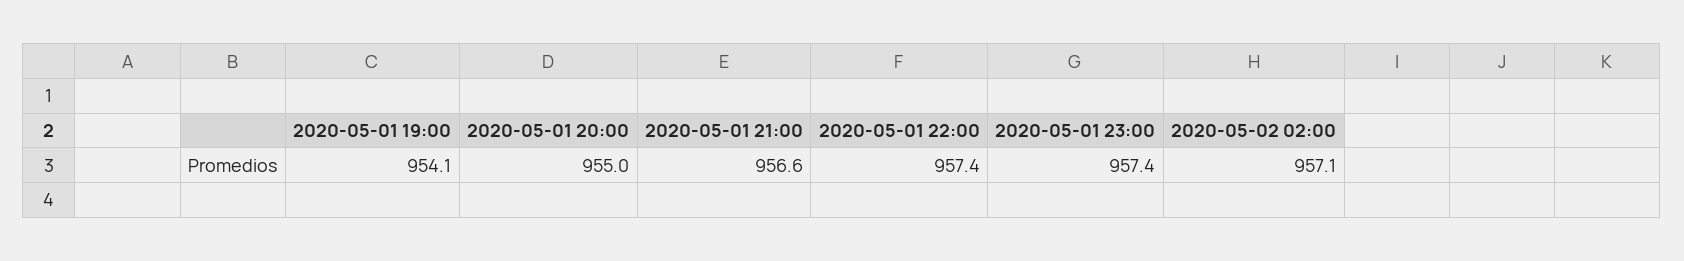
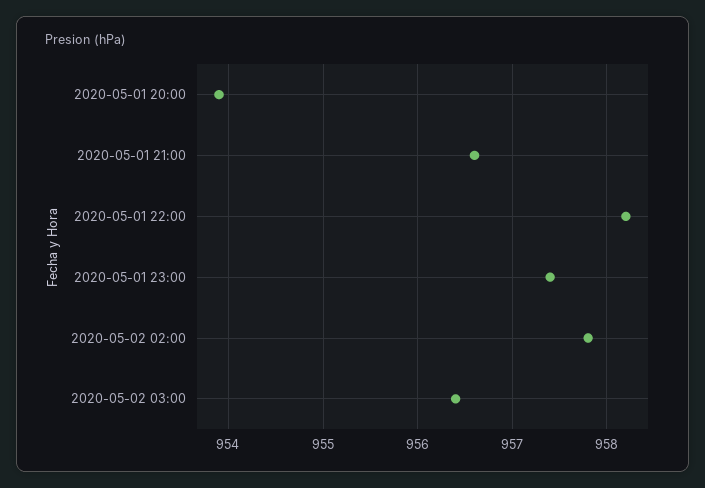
2020-05-01 19:00: 954.1 -> none
2020-05-01 20:00: 955 -> 953.9
2020-05-01 22:00: 957.4 -> 958.2
2020-05-02 02:00: 957.1 -> 957.8
2020-05-02 03:00: none -> 956.4

